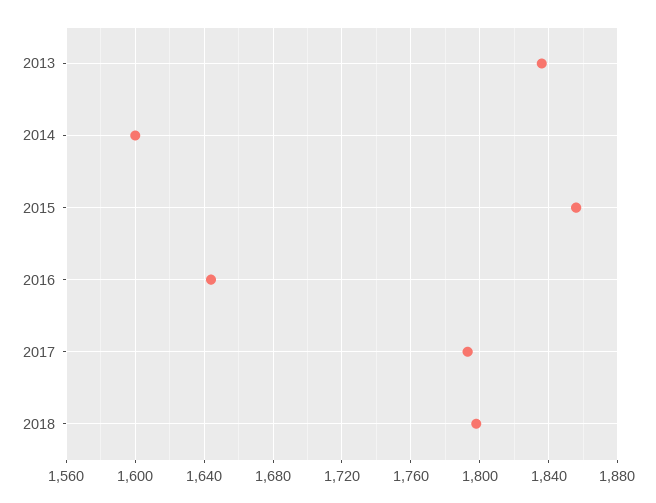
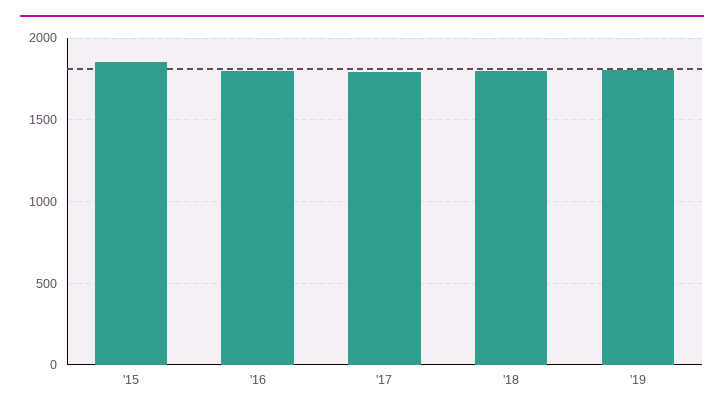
2013: 1835 -> none
2014: 1600 -> none
2016: 1645 -> 1800
'19: none -> 1800

